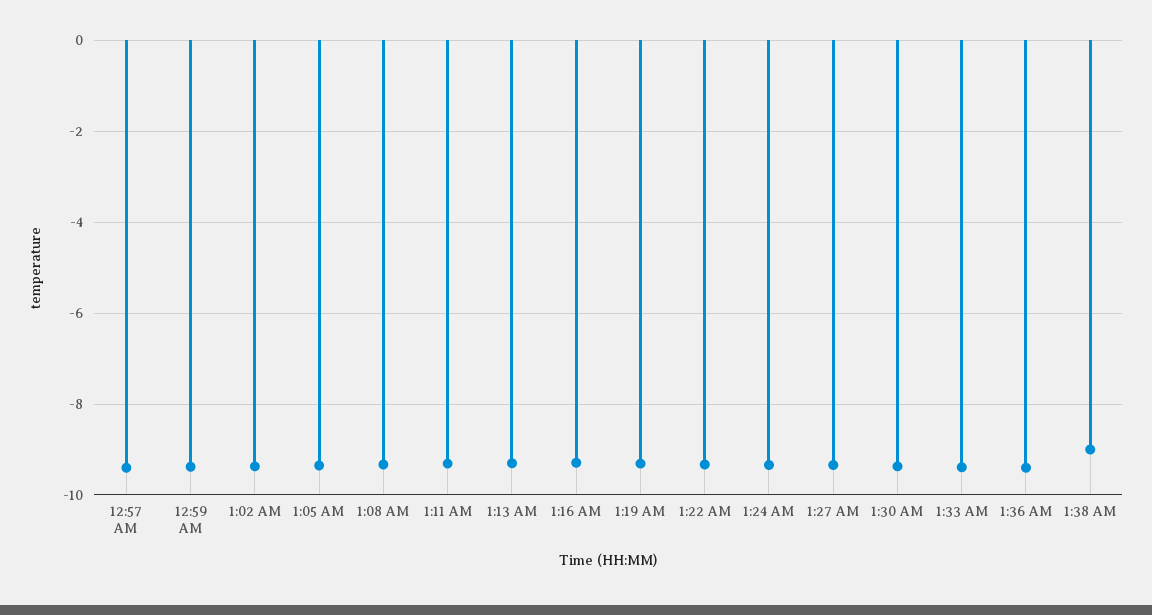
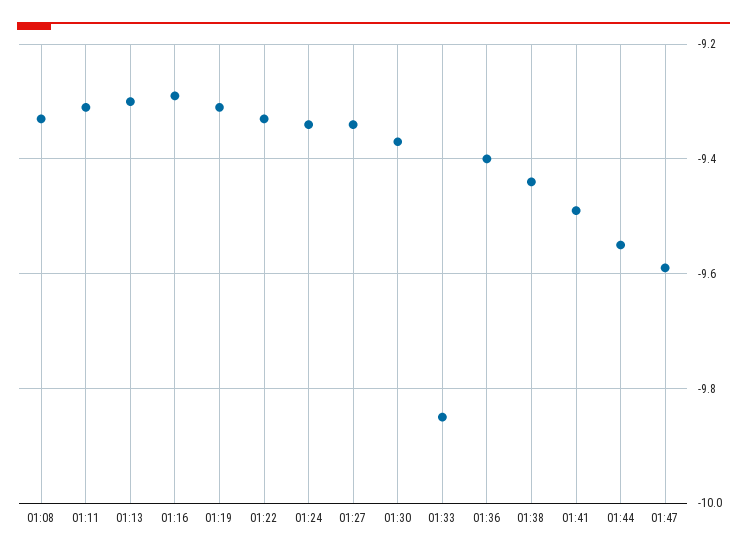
12:57 AM: -9.4 -> none
12:59 AM: -9.4 -> none
1:02 AM: -9.4 -> none
1:05 AM: -9.4 -> none
1:33 AM: -9.4 -> -9.85
1:38 AM: -9 -> -9.45
01:41: none -> -9.5
01:44: none -> -9.55
01:47: none -> -9.6

